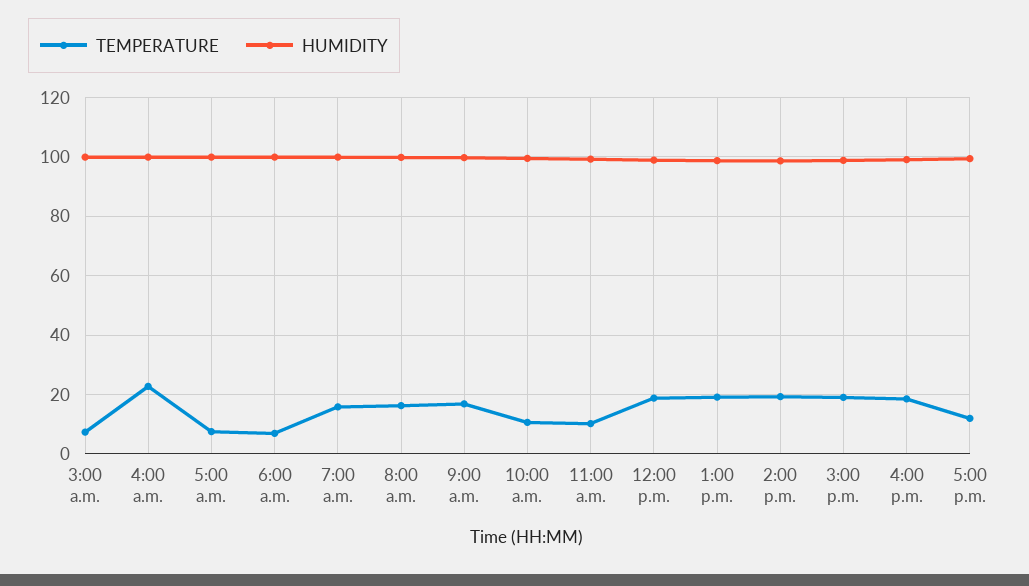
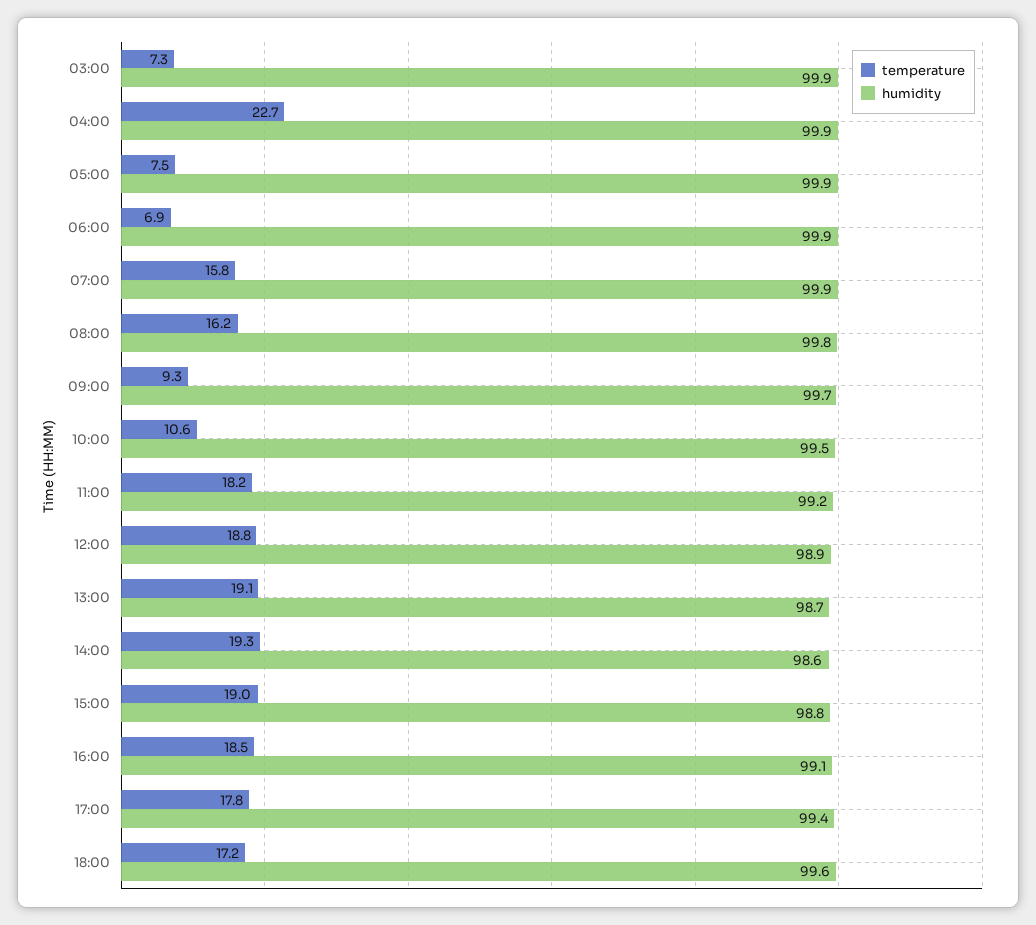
TEMPERATURE, 9:00 a.m.: 17.5 -> 9.3
TEMPERATURE, 11:00 a.m.: 10 -> 18.2
TEMPERATURE, 5:00 p.m.: 12.5 -> 17.8
TEMPERATURE, 18:00: none -> 17.2
HUMIDITY, 18:00: none -> 99.6

